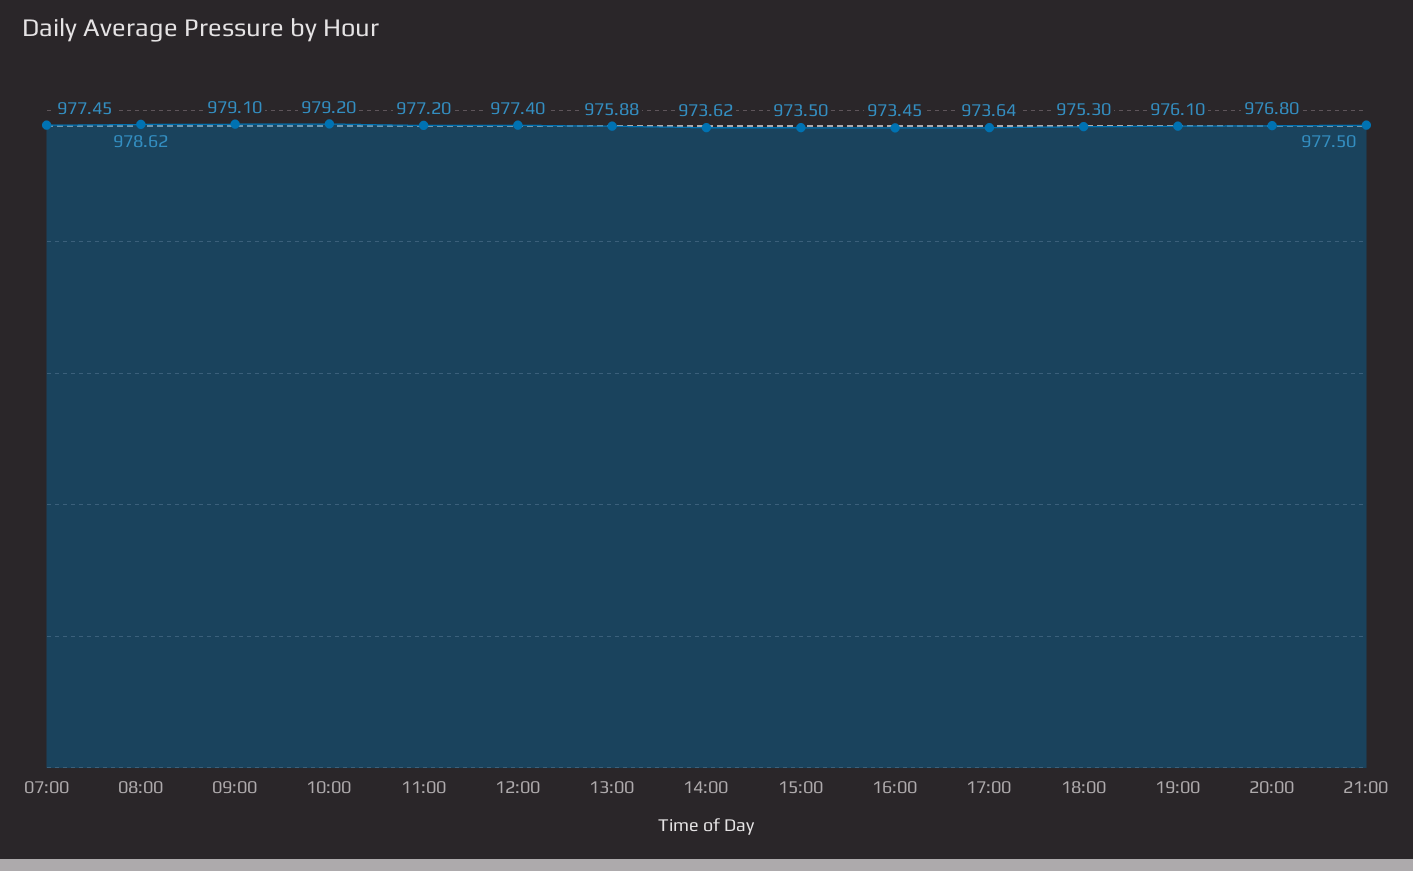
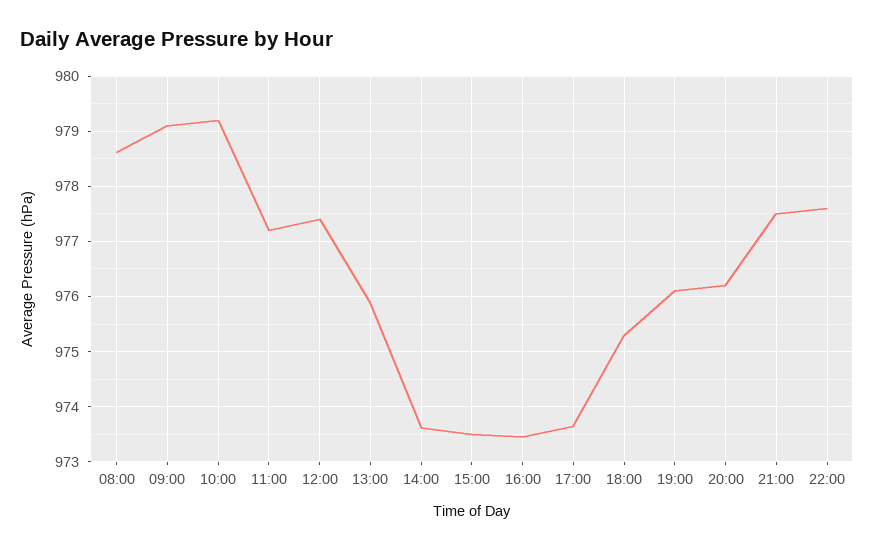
07:00: 977.45 -> none
20:00: 976.8 -> 976.2
22:00: none -> 977.6

